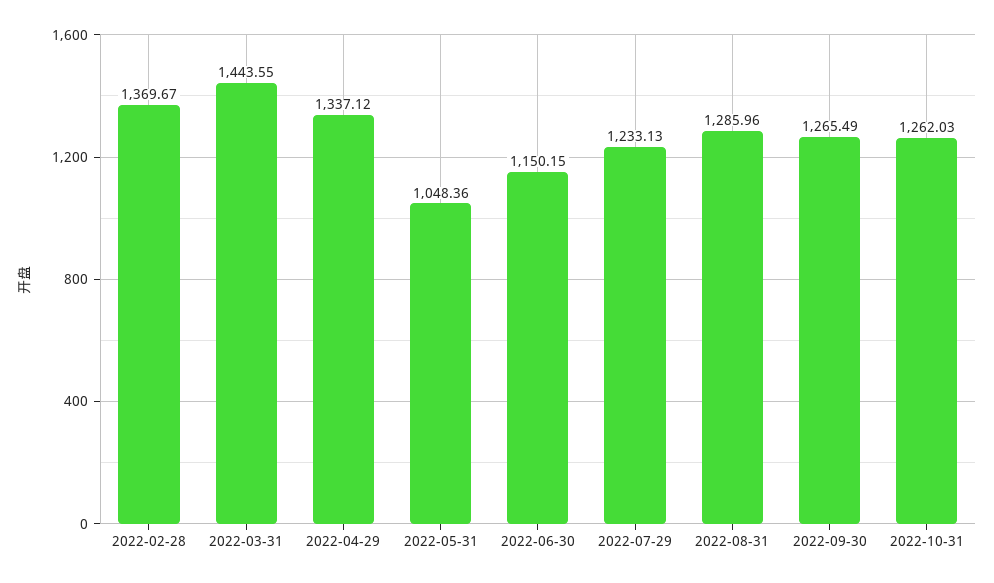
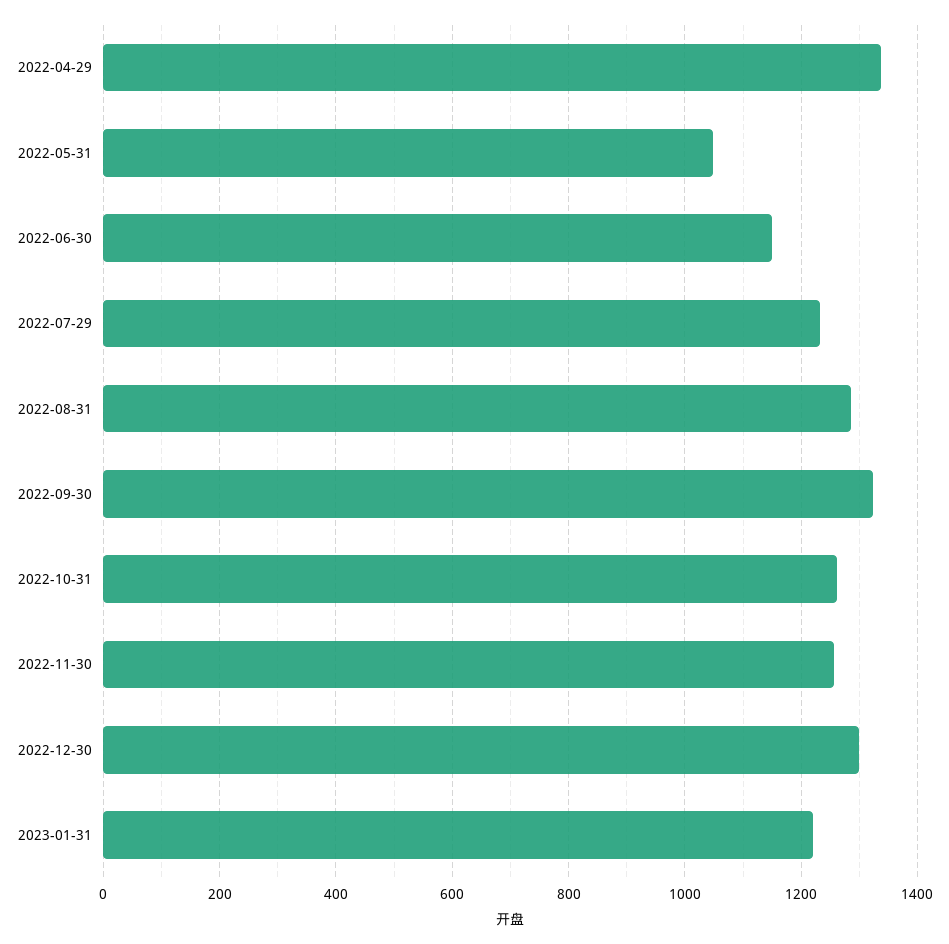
2022-02-28: 1369.67 -> none
2022-03-31: 1443.55 -> none
2022-09-30: 1265.49 -> 1320
2022-11-30: none -> 1260
2022-12-30: none -> 1300
2023-01-31: none -> 1220

